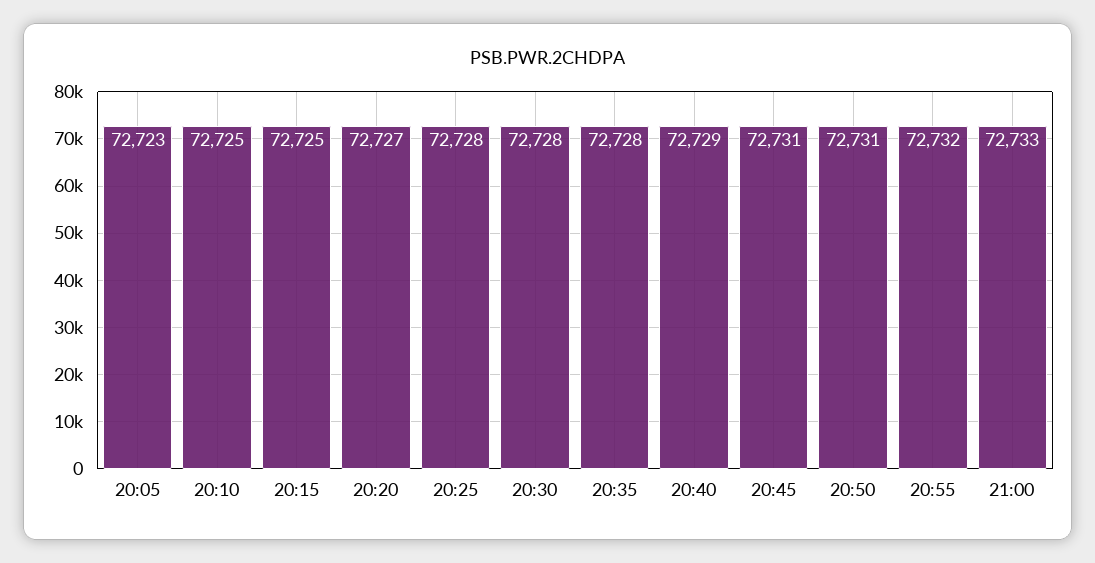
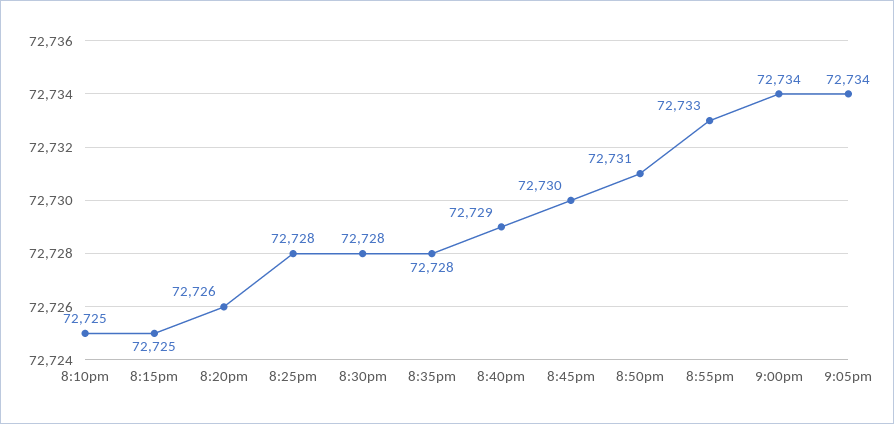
20:05: 72723 -> none
20:20: 72727 -> 72726
20:45: 72731 -> 72730
20:55: 72732 -> 72733
21:00: 72733 -> 72734
9:05pm: none -> 72734

